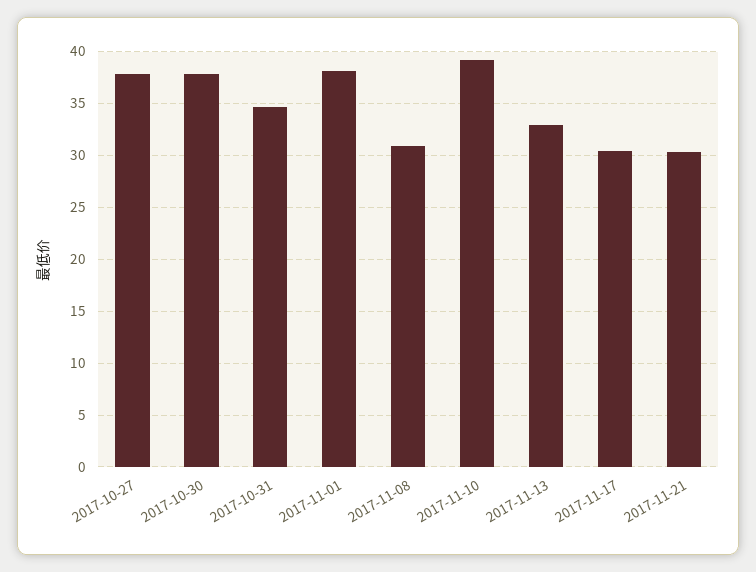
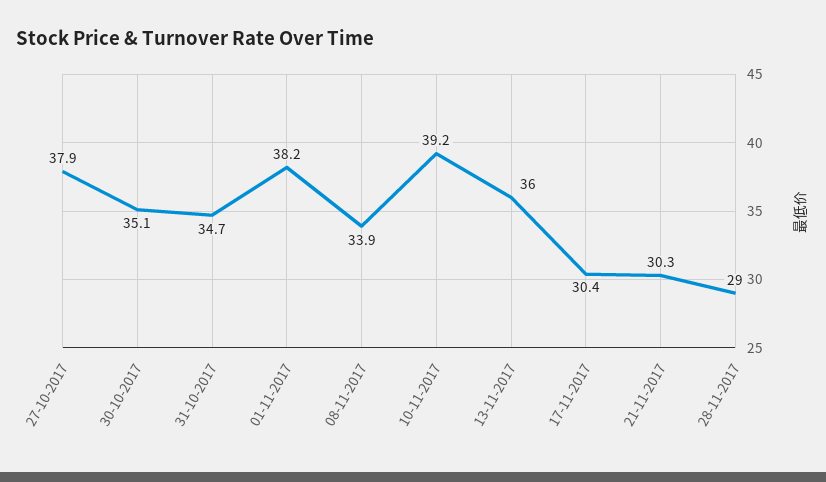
2017-10-30: 38 -> 35.1
2017-11-08: 31 -> 33.9
2017-11-13: 33 -> 36
28-11-2017: none -> 29

